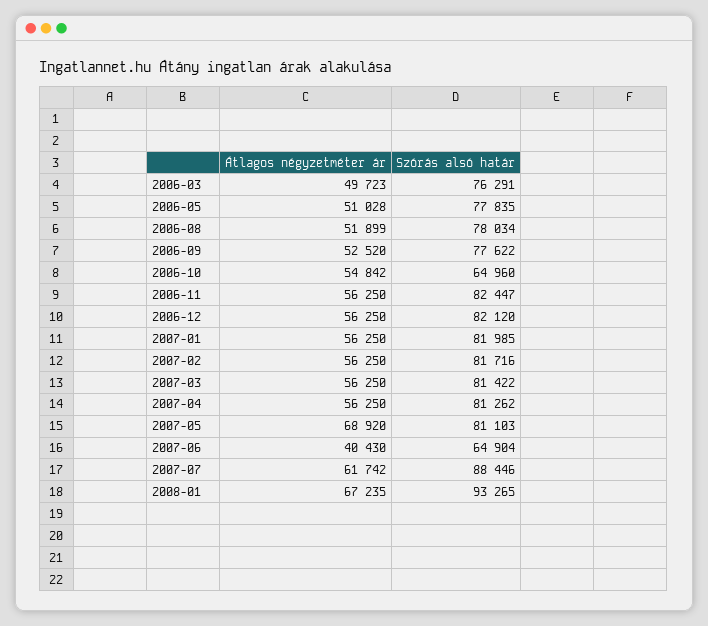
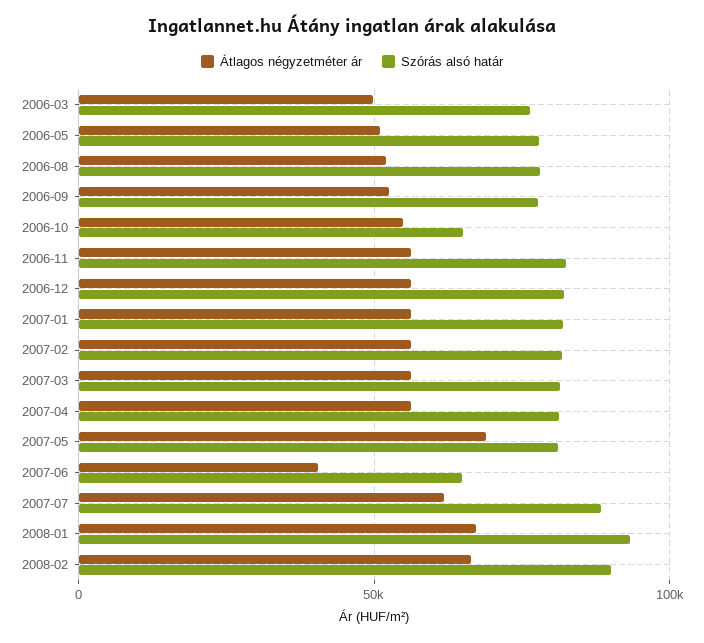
Átlagos négyzetméter ár, 2008-02: none -> 65000
Szórás alsó határ, 2008-02: none -> 90000

